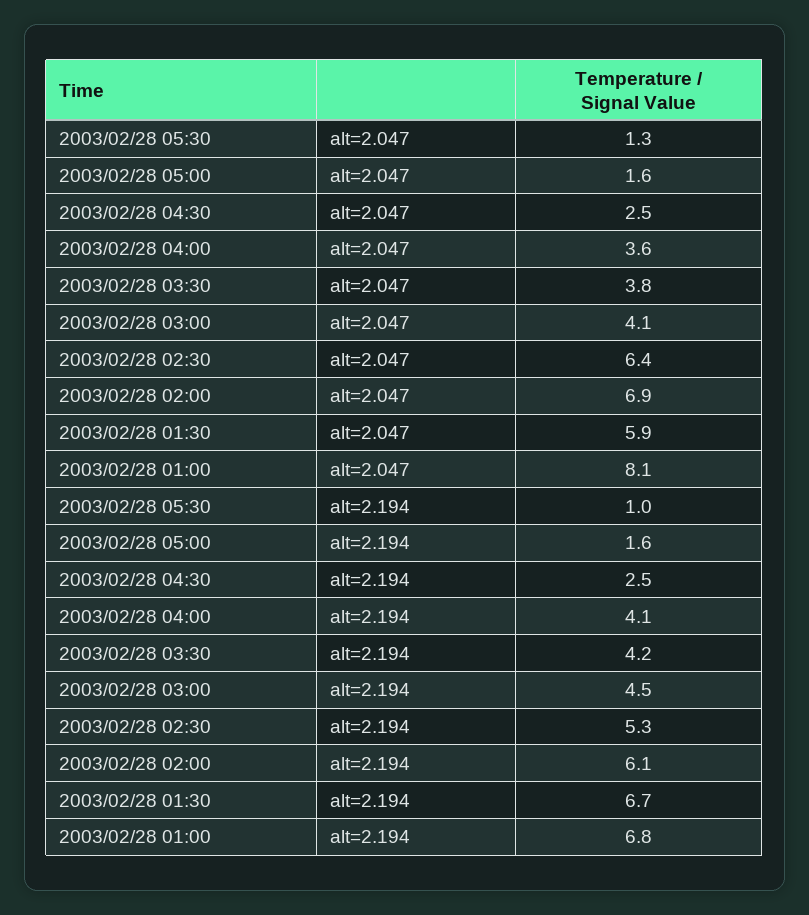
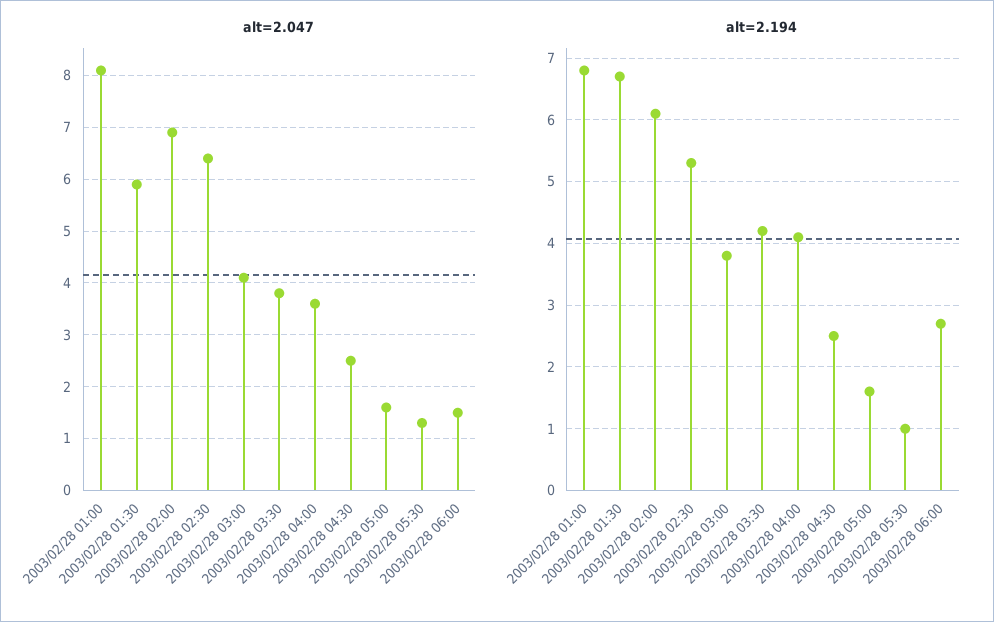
alt=2.194, 2003/02/28 03:00: 4.5 -> 3.8
alt=2.047, 2003/02/28 06:00: none -> 1.5
alt=2.194, 2003/02/28 06:00: none -> 2.7

